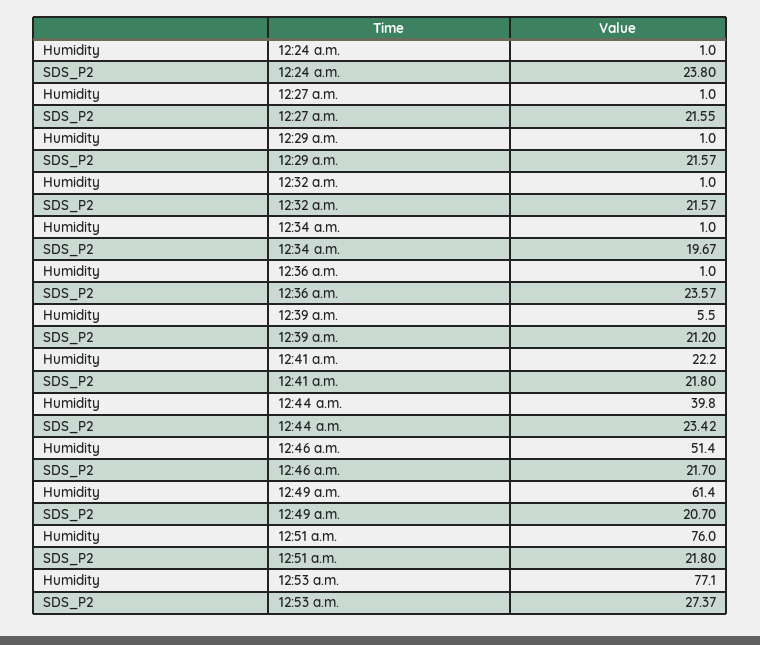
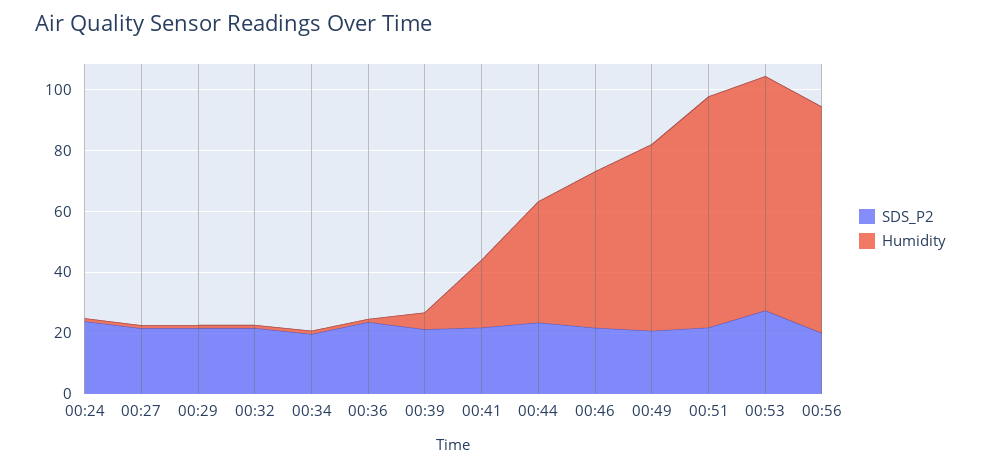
SDS_P2, 00:56: none -> 20
Humidity, 00:56: none -> 75

